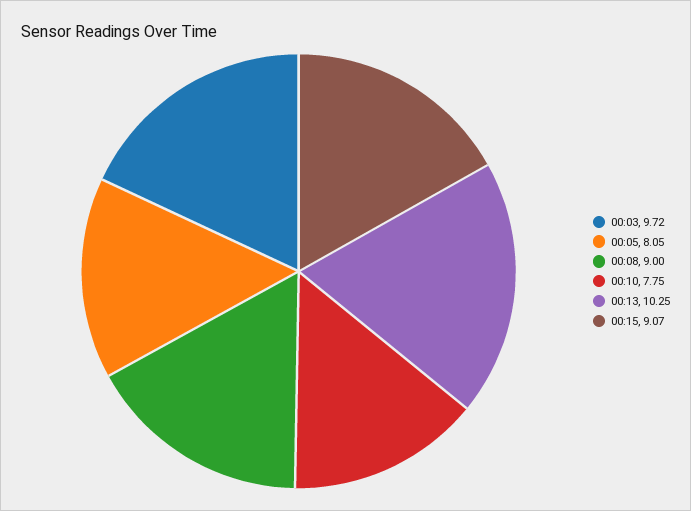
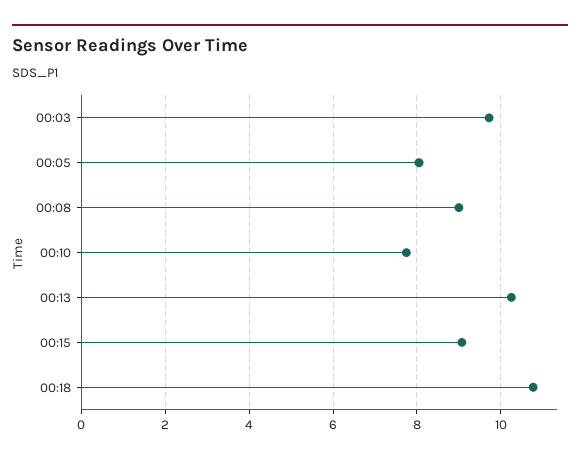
00:18: none -> 10.8

